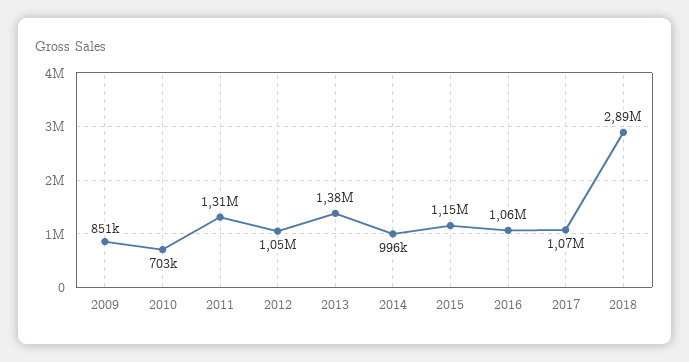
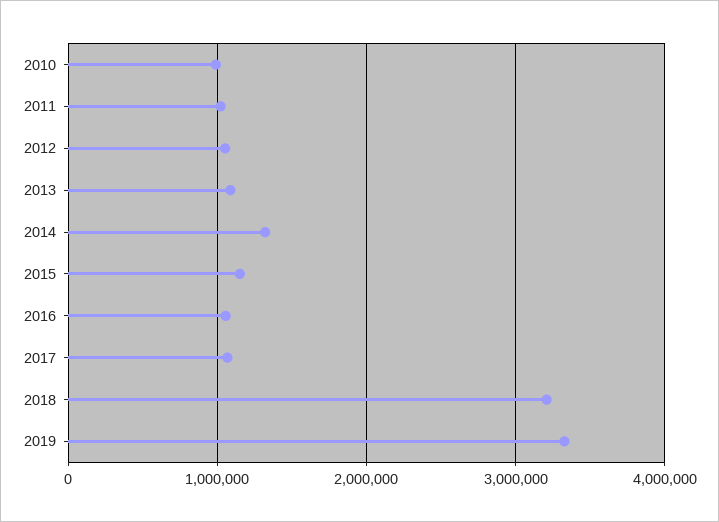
2009: 851000 -> none
2010: 703000 -> 1000000
2011: 1310000 -> 1000000
2013: 1380000 -> 1100000
2014: 996000 -> 1300000
2018: 2890000 -> 3200000
2019: none -> 3300000

